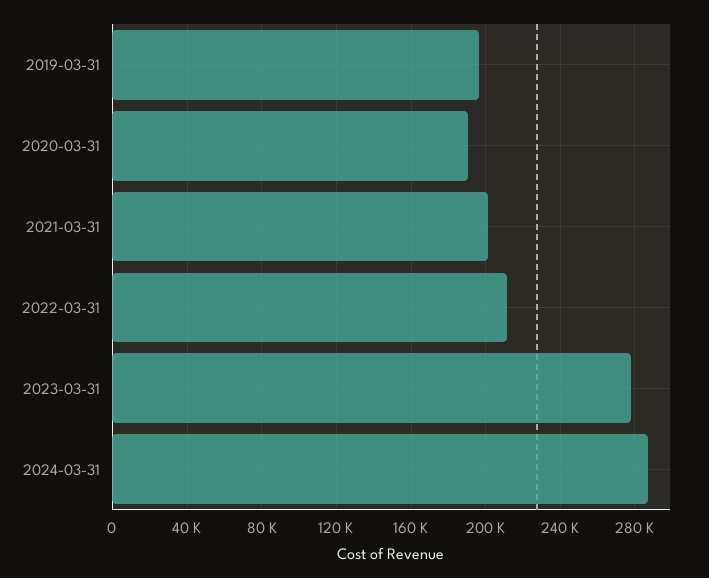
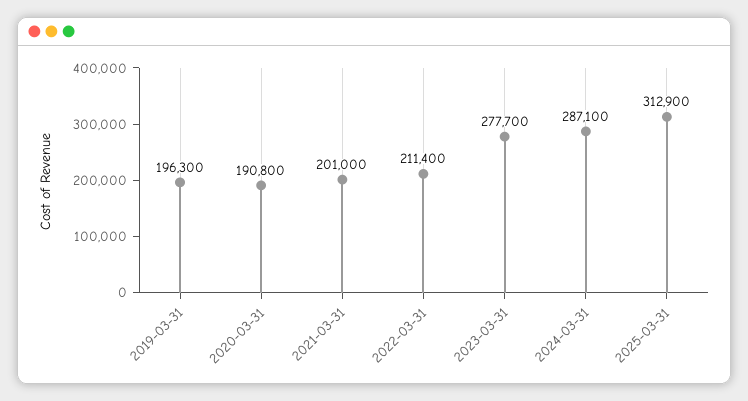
2025-03-31: none -> 312900

